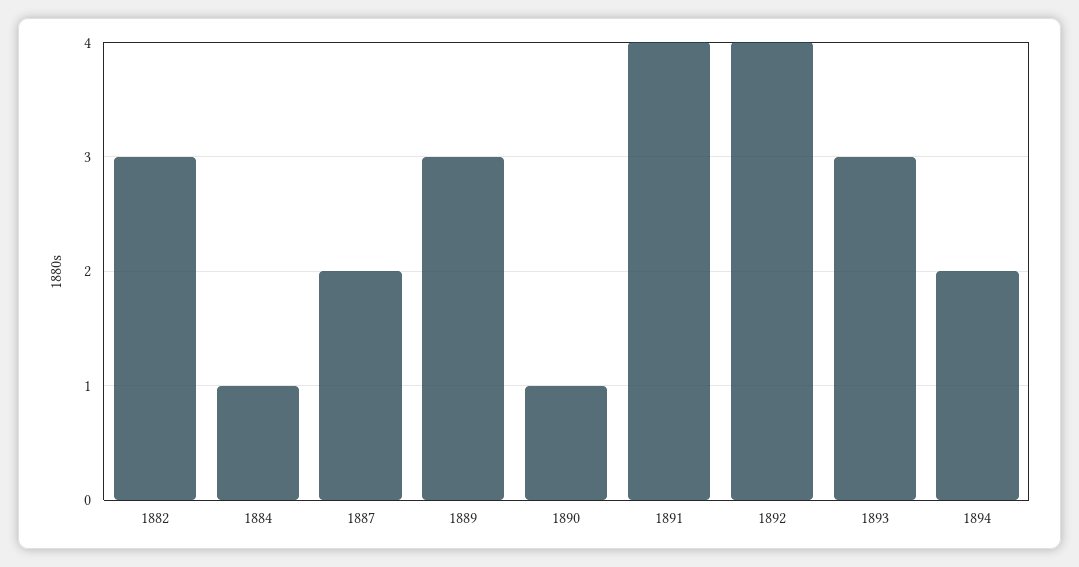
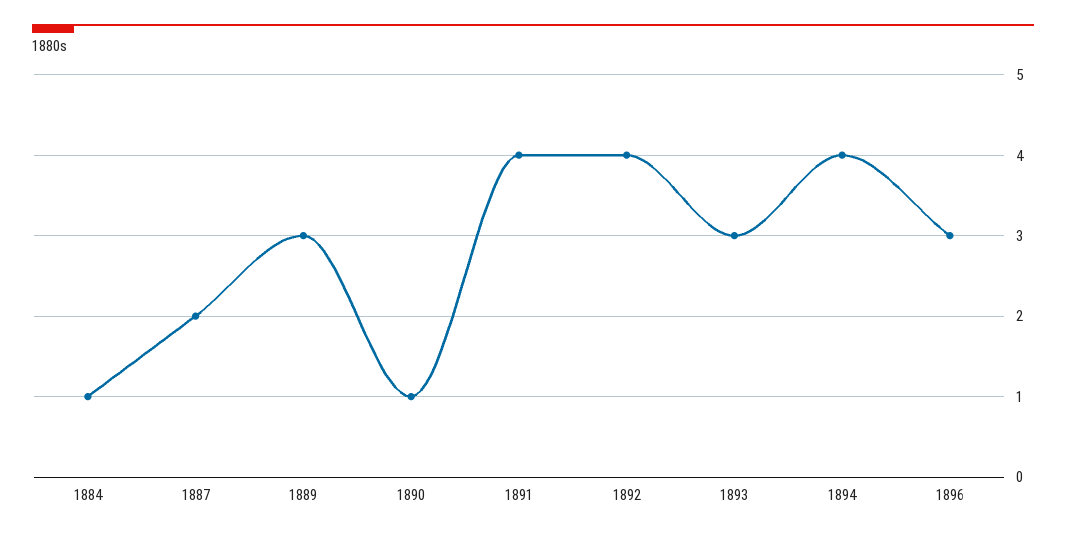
1882: 3 -> none
1894: 2 -> 4
1896: none -> 3

